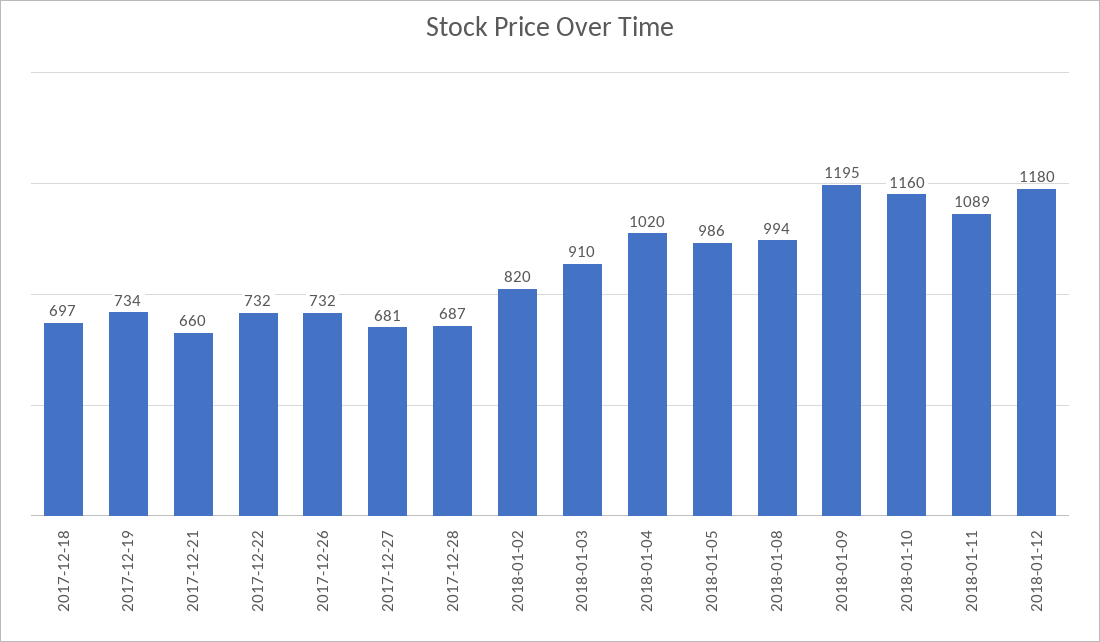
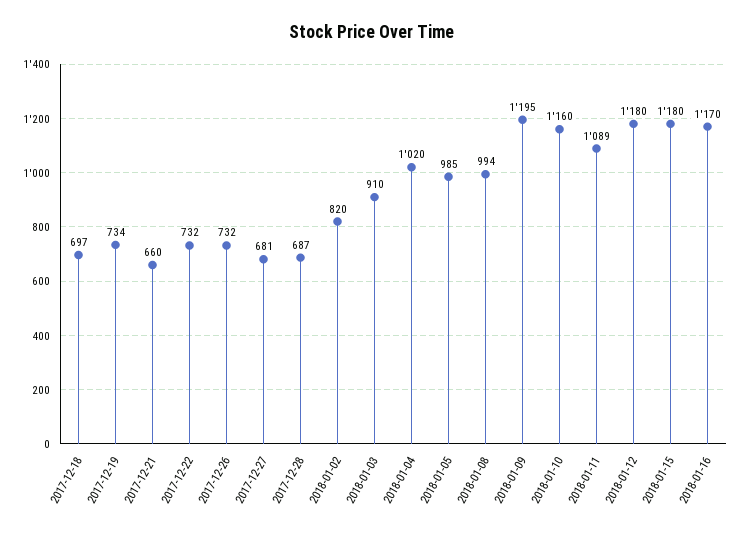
2018-01-05: 986 -> 985
2018-01-15: none -> 1180
2018-01-16: none -> 1170

